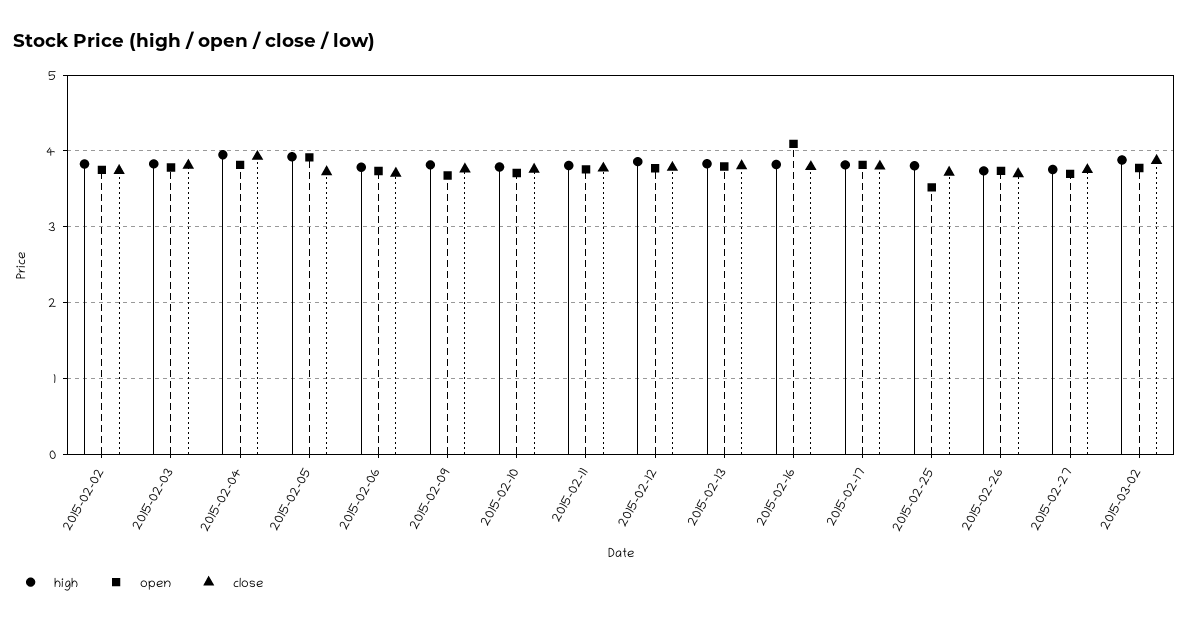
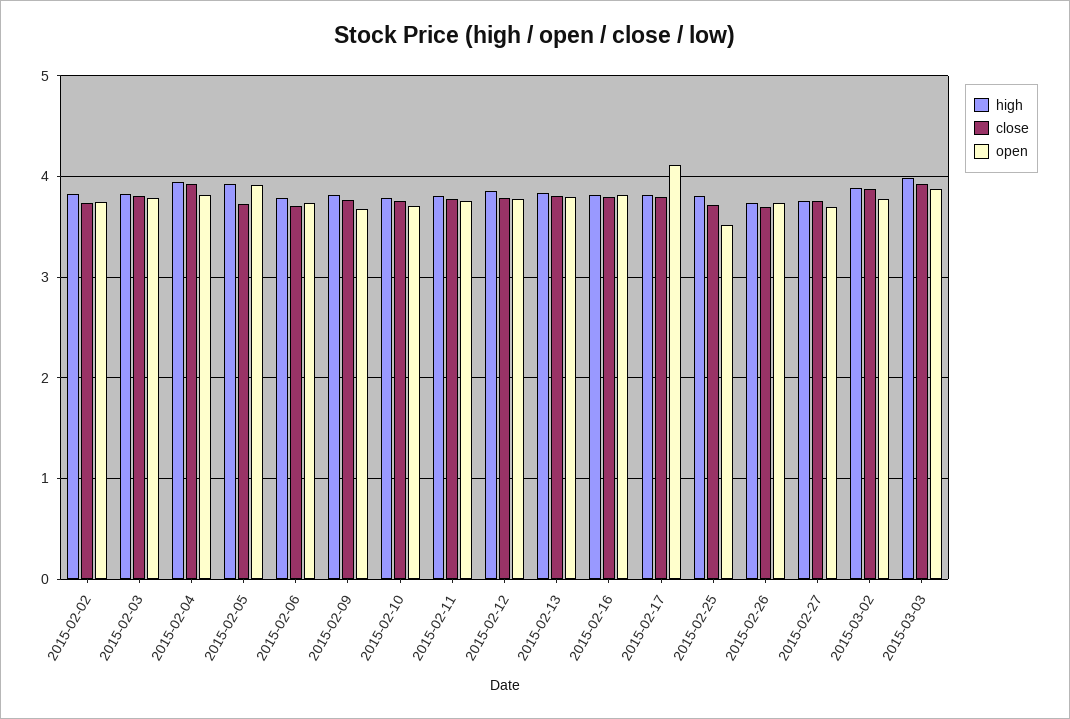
open, 2015-02-16: 4.1 -> 3.8
open, 2015-02-17: 3.8 -> 4.1
high, 2015-03-03: none -> 4
close, 2015-03-03: none -> 3.9
open, 2015-03-03: none -> 3.9

